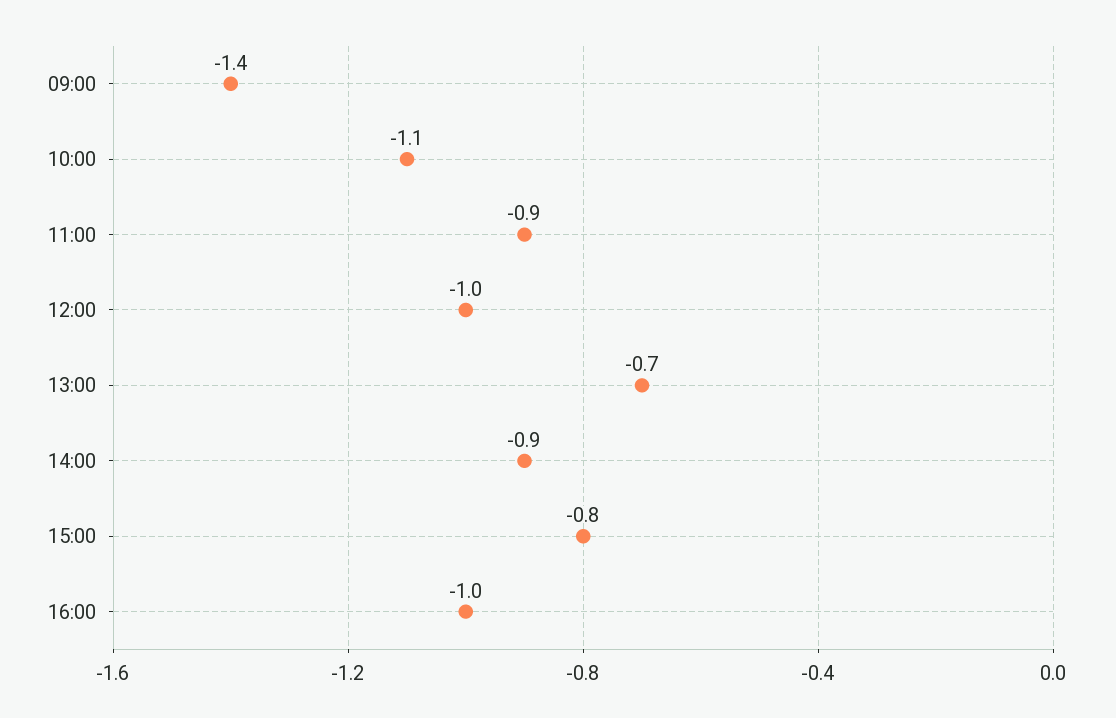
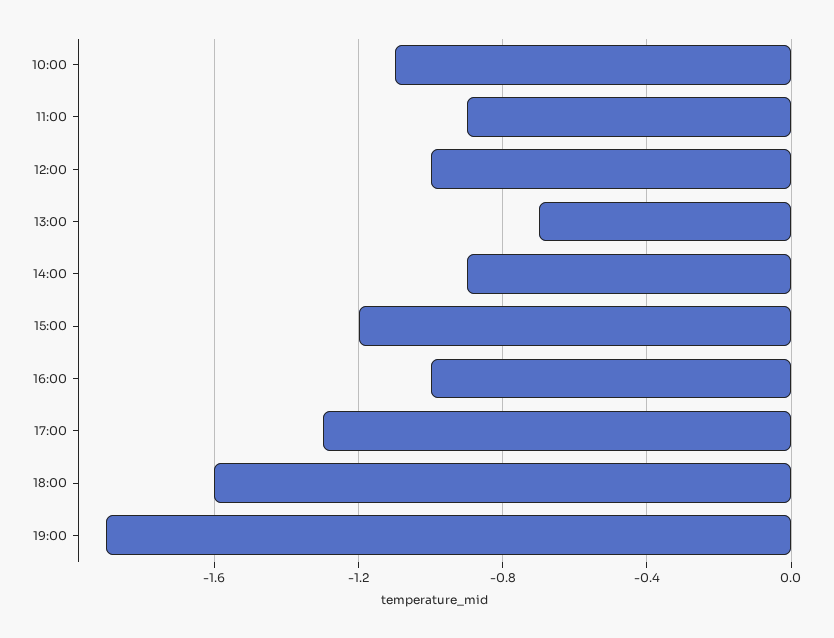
09:00: -1.4 -> none
15:00: -0.8 -> -1.2
17:00: none -> -1.3
18:00: none -> -1.6
19:00: none -> -1.9

